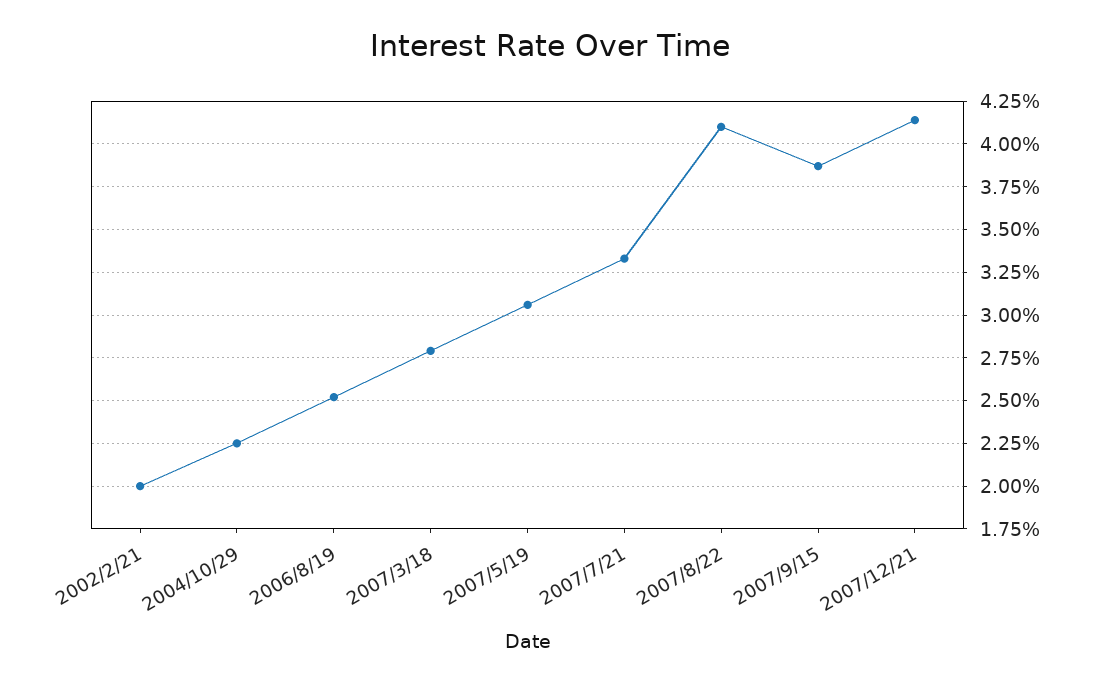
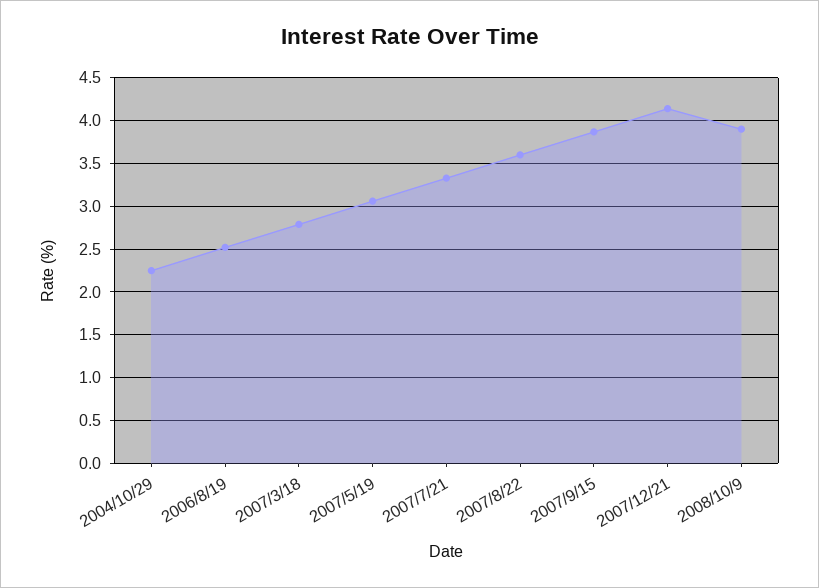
2002/2/21: 2 -> none
2007/8/22: 4.1 -> 3.6
2008/10/9: none -> 3.9

